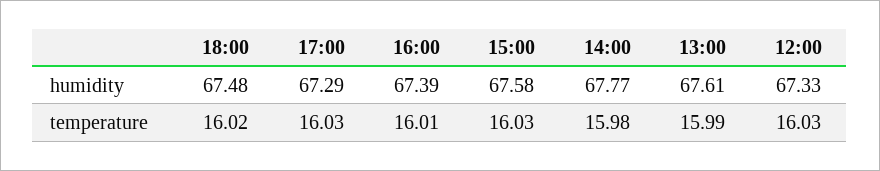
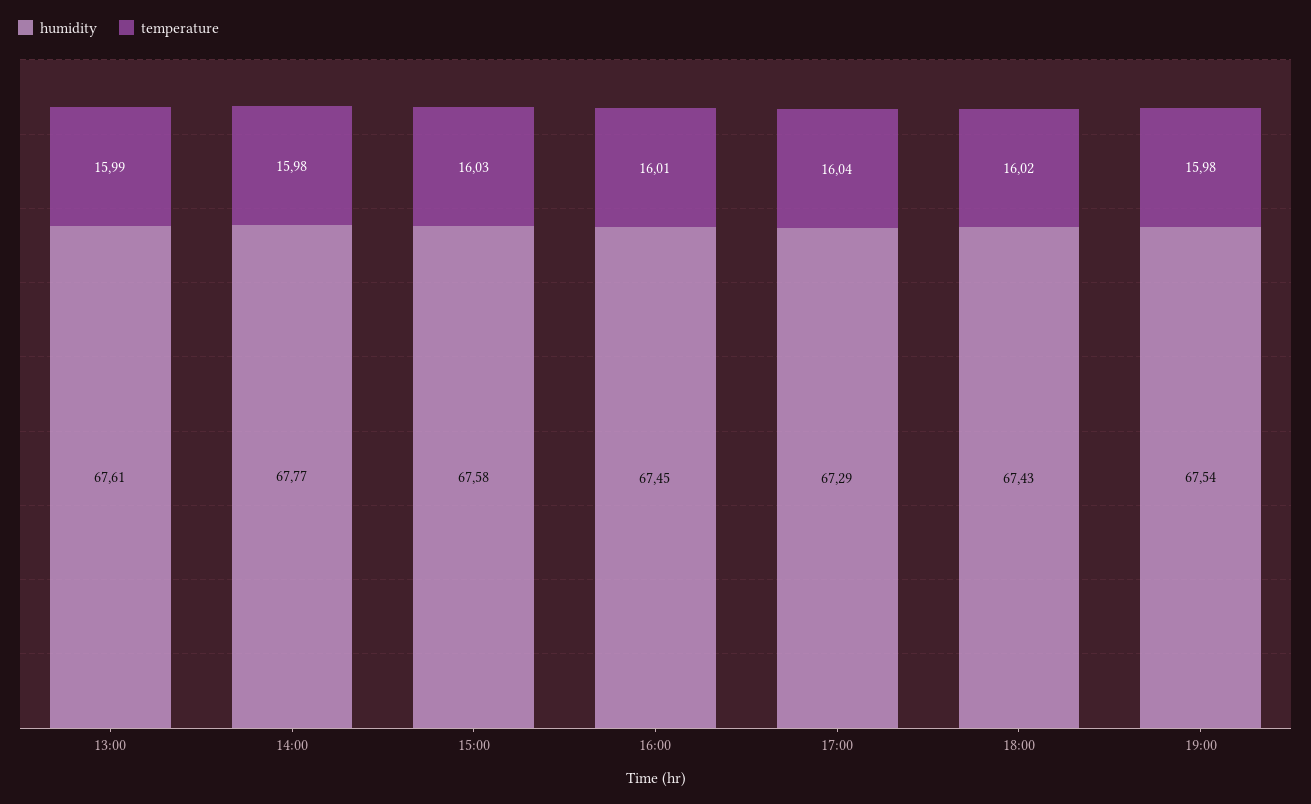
humidity, 18:00: 67.48 -> 67.43
humidity, 16:00: 67.39 -> 67.45
humidity, 12:00: 67.33 -> none
temperature, 17:00: 16.03 -> 16.04
temperature, 12:00: 16.03 -> none
humidity, 19:00: none -> 67.54
temperature, 19:00: none -> 15.98

